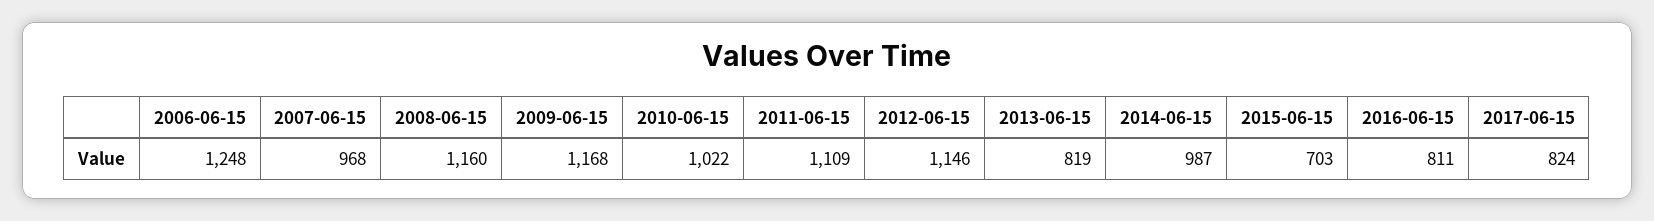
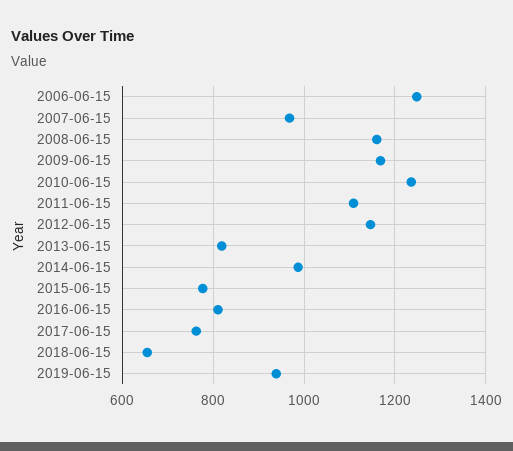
2010-06-15: 1022 -> 1240
2015-06-15: 703 -> 780
2017-06-15: 824 -> 760
2018-06-15: none -> 660
2019-06-15: none -> 940

